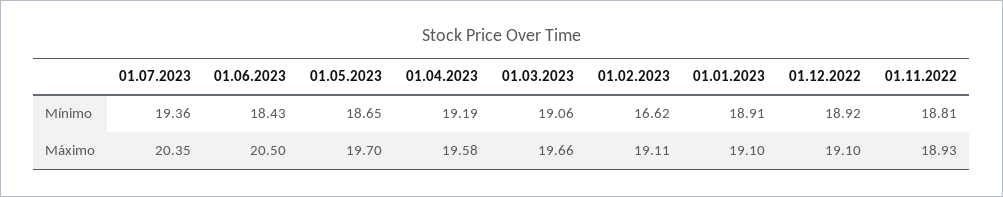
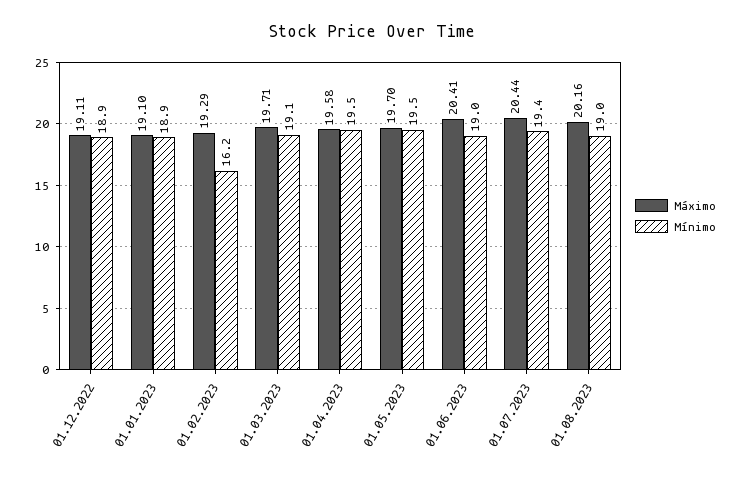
Mínimo, 01.06.2023: 18.43 -> 19
Mínimo, 01.05.2023: 18.65 -> 19.5
Mínimo, 01.04.2023: 19.19 -> 19.5
Mínimo, 01.02.2023: 16.62 -> 16.2
Mínimo, 01.11.2022: 18.81 -> none
Máximo, 01.07.2023: 20.35 -> 20.44
Máximo, 01.06.2023: 20.5 -> 20.41
Máximo, 01.03.2023: 19.66 -> 19.71
Máximo, 01.02.2023: 19.11 -> 19.29
Máximo, 01.12.2022: 19.1 -> 19.11
Máximo, 01.11.2022: 18.93 -> none
Máximo, 01.08.2023: none -> 20.16
Mínimo, 01.08.2023: none -> 19

